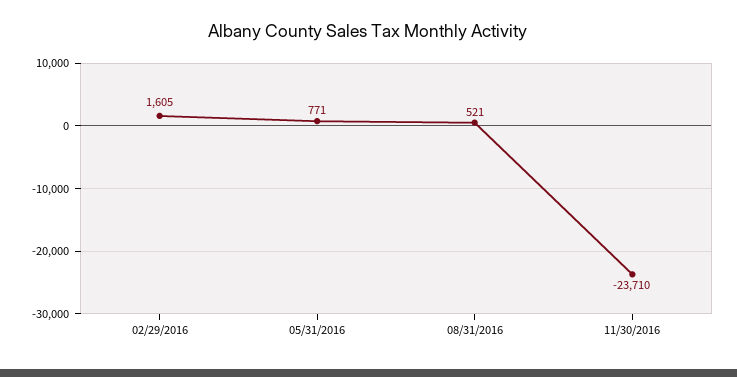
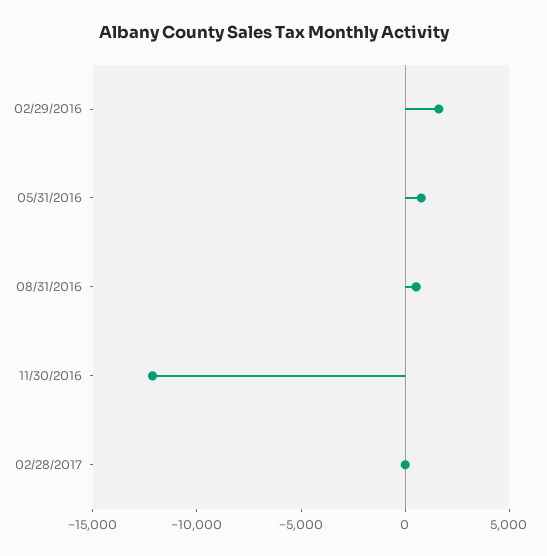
11/30/2016: -23710 -> -12000
02/28/2017: none -> 0

